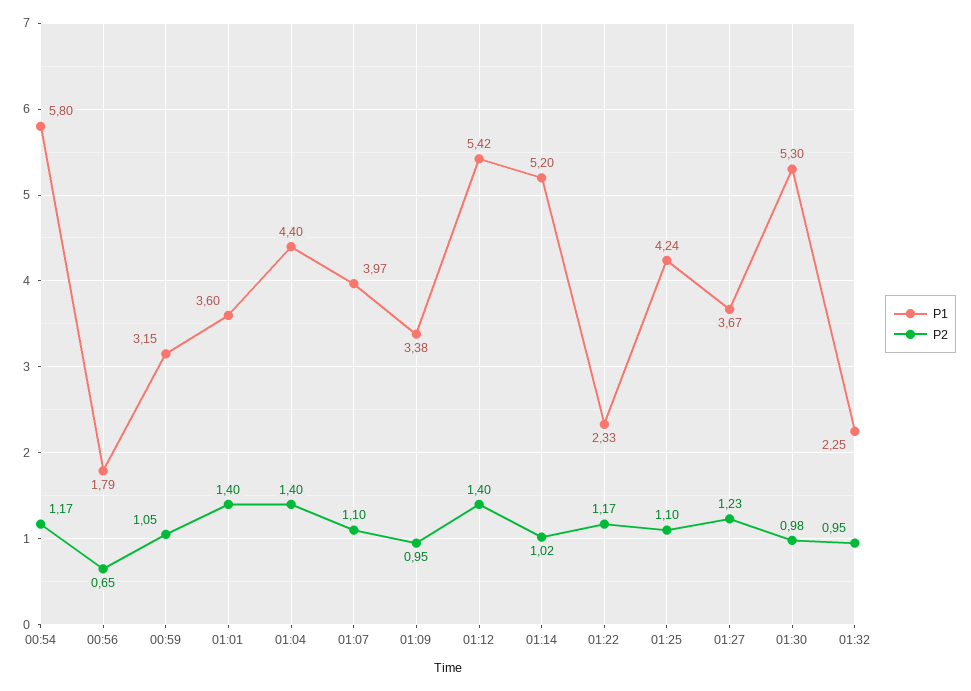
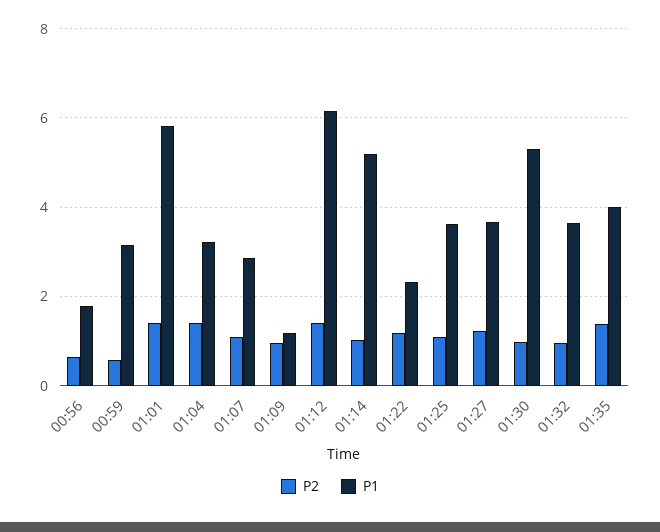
P1, 00:54: 5.8 -> none
P2, 00:54: 1.17 -> none
P2, 00:59: 1.05 -> 0.6
P1, 01:01: 3.6 -> 5.8
P1, 01:04: 4.4 -> 3.2
P1, 01:07: 3.97 -> 2.8
P1, 01:09: 3.38 -> 1.2
P1, 01:12: 5.42 -> 6.2
P1, 01:25: 4.24 -> 3.6
P1, 01:32: 2.25 -> 3.6
P2, 01:35: none -> 1.4
P1, 01:35: none -> 4

